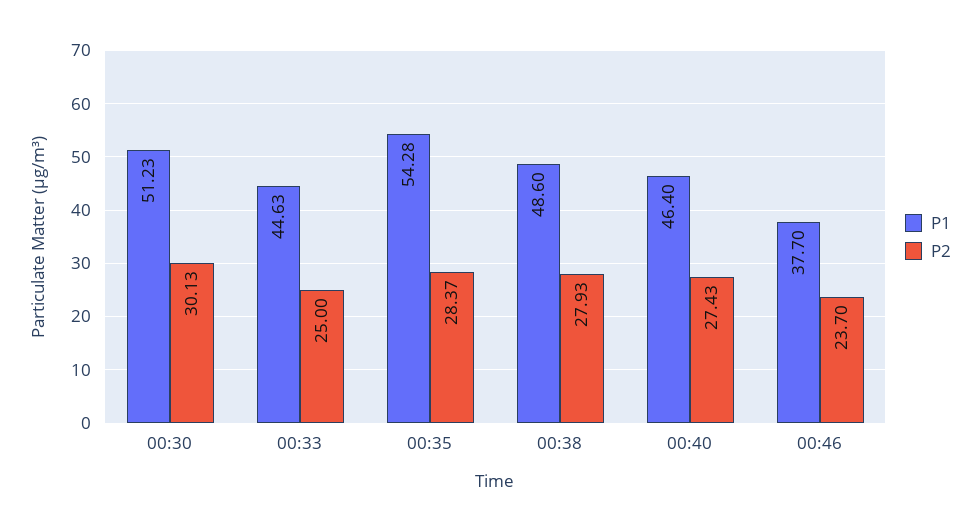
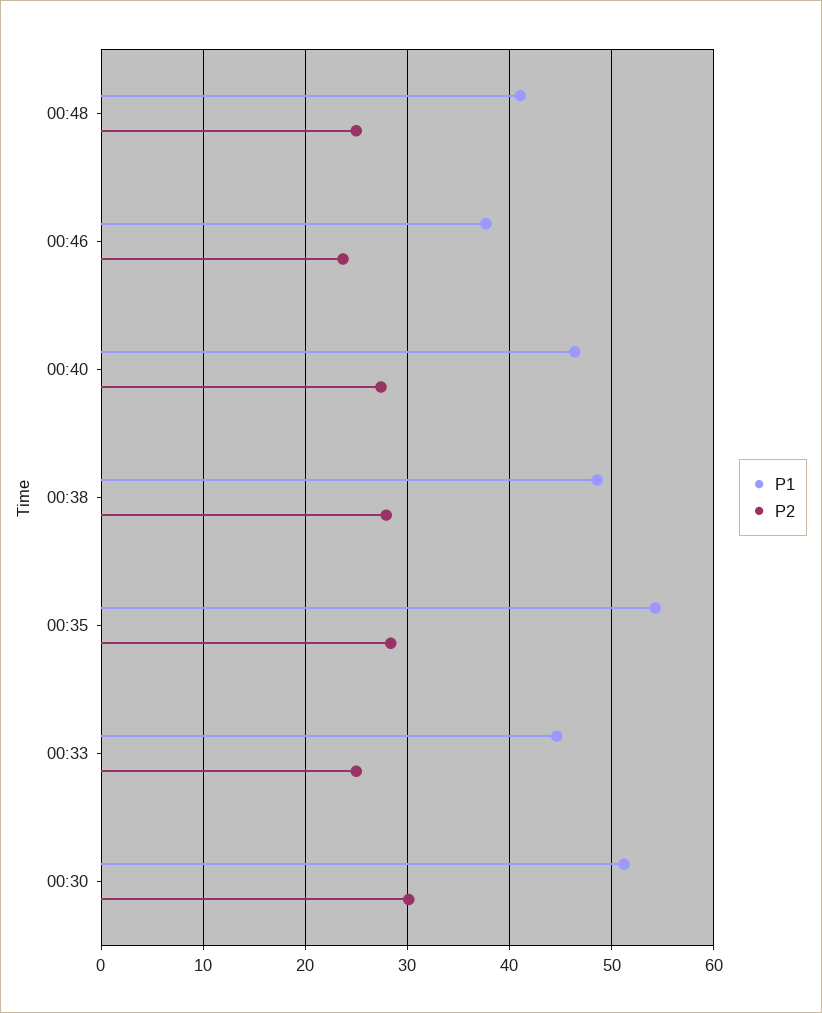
P1, 00:48: none -> 41
P2, 00:48: none -> 25

